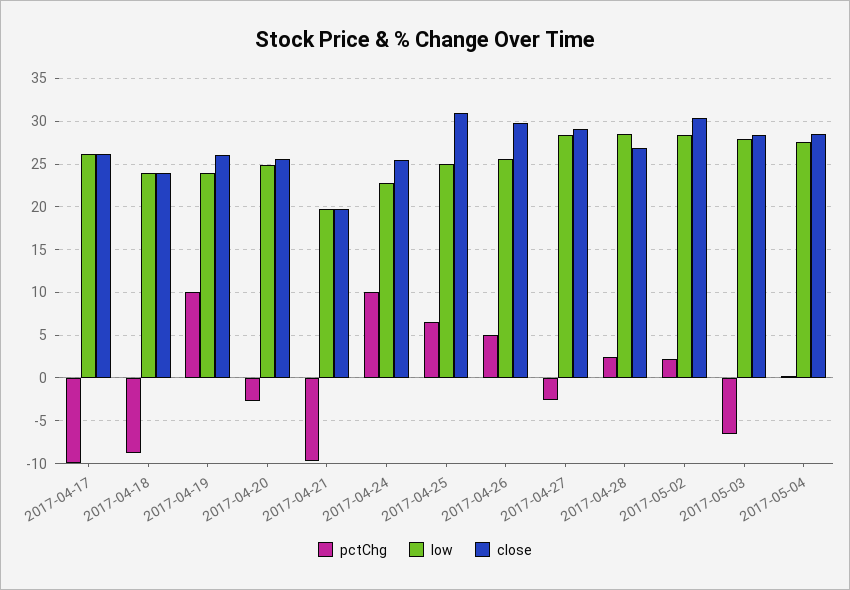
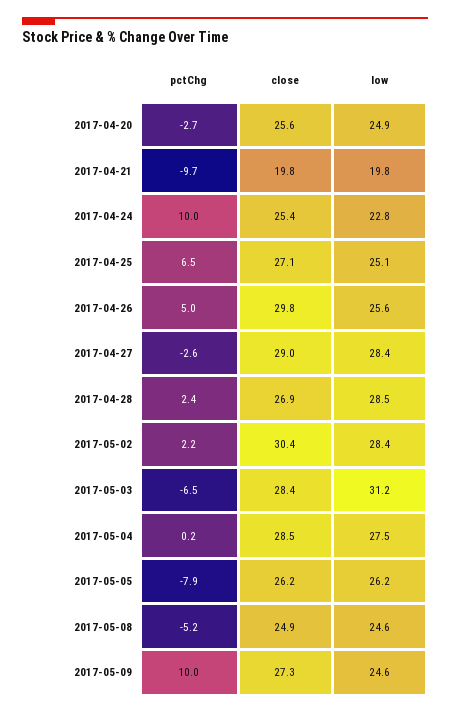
pctChg, 2017-04-17: -10 -> none
low, 2017-04-17: 26 -> none
close, 2017-04-17: 26 -> none
pctChg, 2017-04-18: -9 -> none
low, 2017-04-18: 24 -> none
close, 2017-04-18: 24 -> none
pctChg, 2017-04-19: 10 -> none
low, 2017-04-19: 24 -> none
close, 2017-04-19: 26 -> none
close, 2017-04-25: 31 -> 27.1
low, 2017-05-03: 28 -> 31.2
pctChg, 2017-05-05: none -> -7.9
close, 2017-05-05: none -> 26.2
low, 2017-05-05: none -> 26.2
pctChg, 2017-05-08: none -> -5.2
close, 2017-05-08: none -> 24.9
low, 2017-05-08: none -> 24.6
pctChg, 2017-05-09: none -> 10
close, 2017-05-09: none -> 27.3
low, 2017-05-09: none -> 24.6

